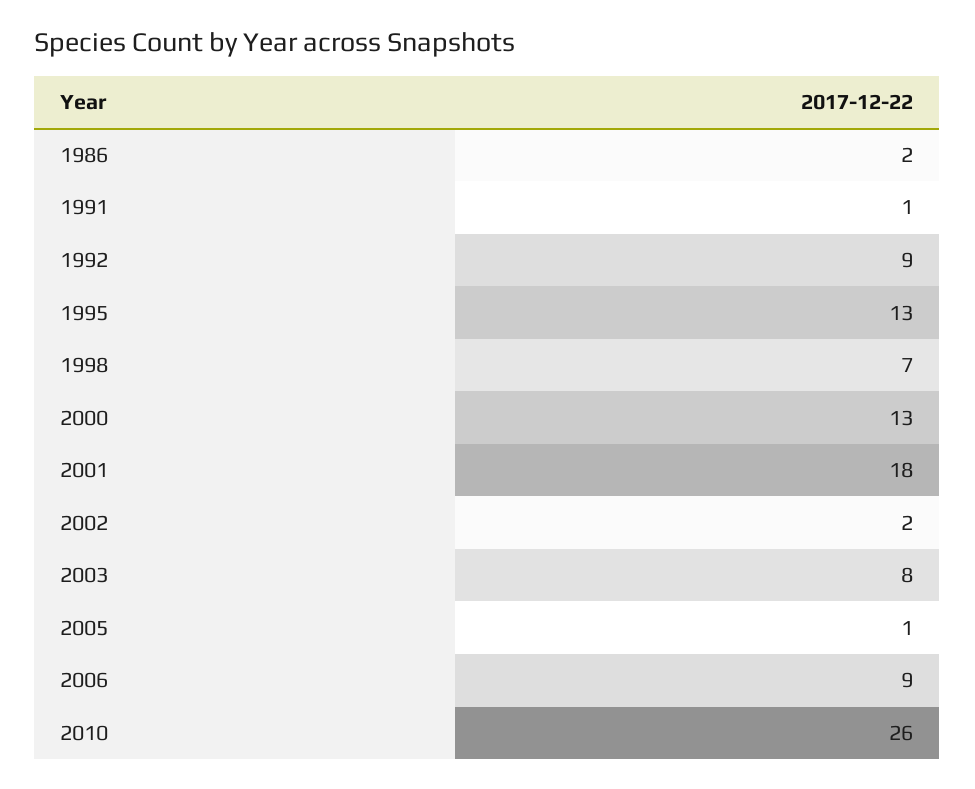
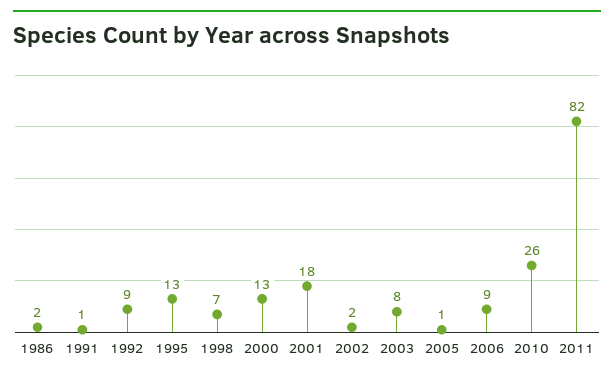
2011: none -> 82

